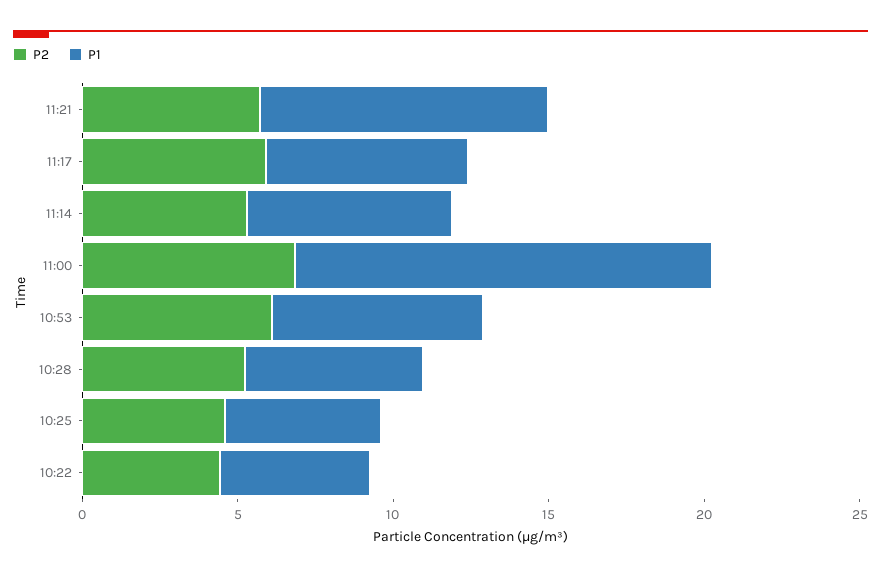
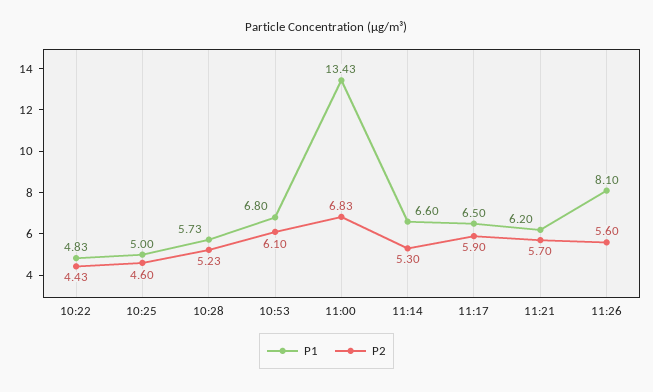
P1, 11:21: 9 -> 6.2
P1, 11:26: none -> 8.1
P2, 11:26: none -> 5.6

